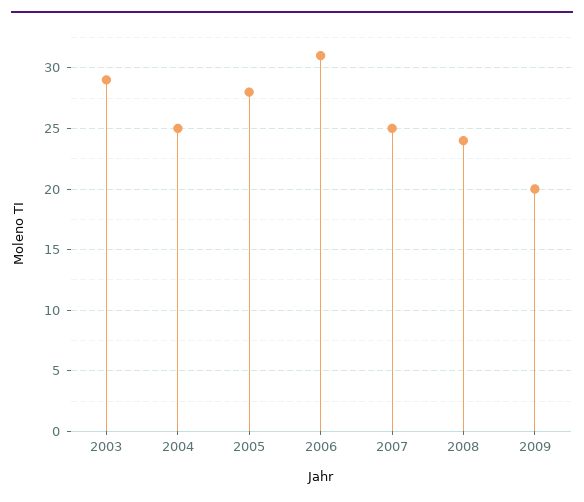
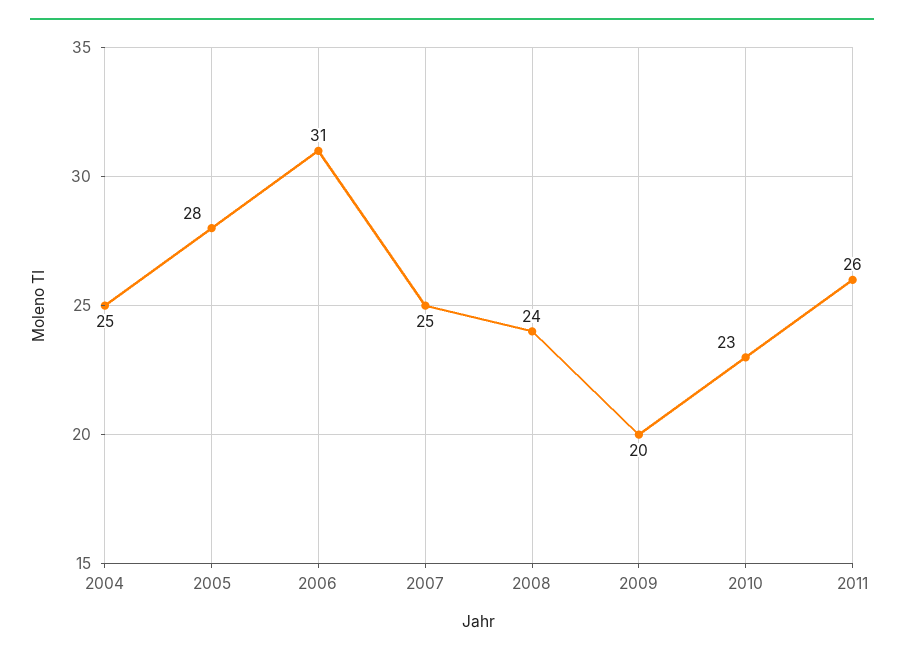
2003: 29 -> none
2010: none -> 23
2011: none -> 26

